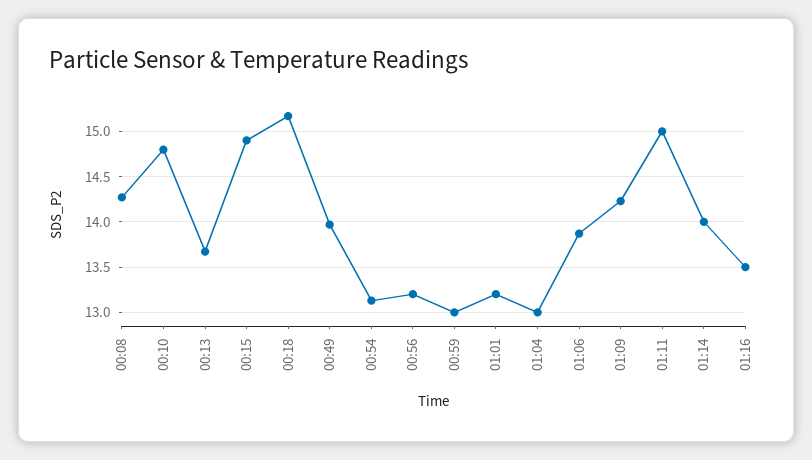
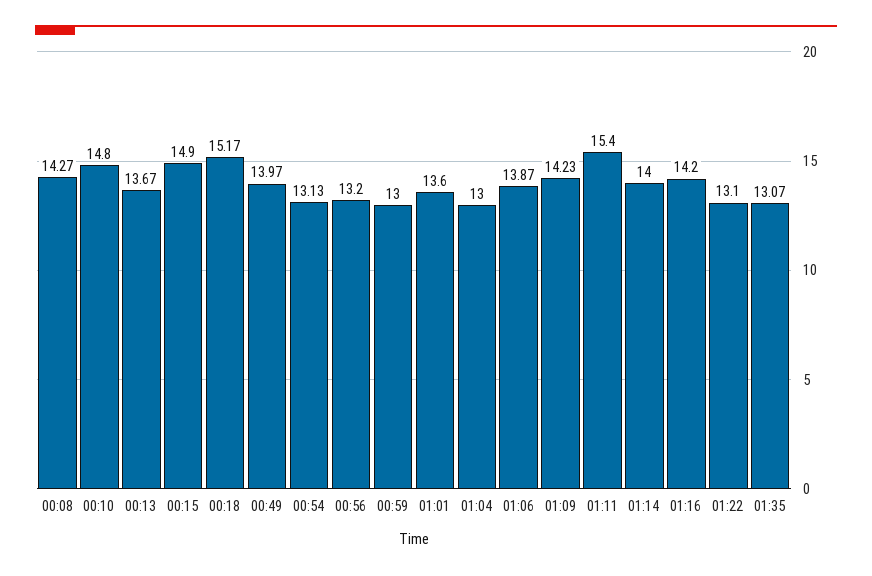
01:01: 13.2 -> 13.6
01:11: 15 -> 15.4
01:16: 13.5 -> 14.2
01:22: none -> 13.1
01:35: none -> 13.07

